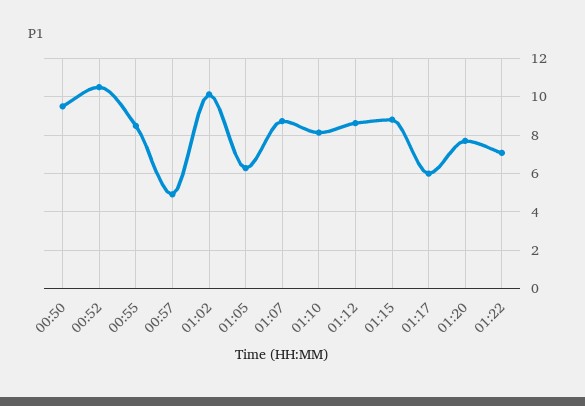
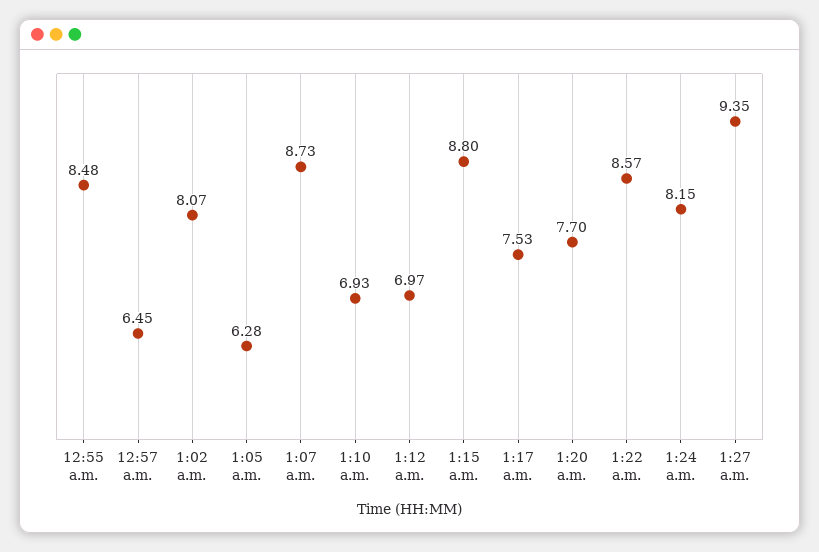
00:50: 9.5 -> none
00:52: 10.5 -> none
00:57: 5 -> 6.45
01:02: 10 -> 8.07
01:10: 8 -> 6.93
01:12: 8.5 -> 6.97
01:17: 6 -> 7.53
01:22: 7 -> 8.57
1:24 a.m.: none -> 8.15
1:27 a.m.: none -> 9.35

